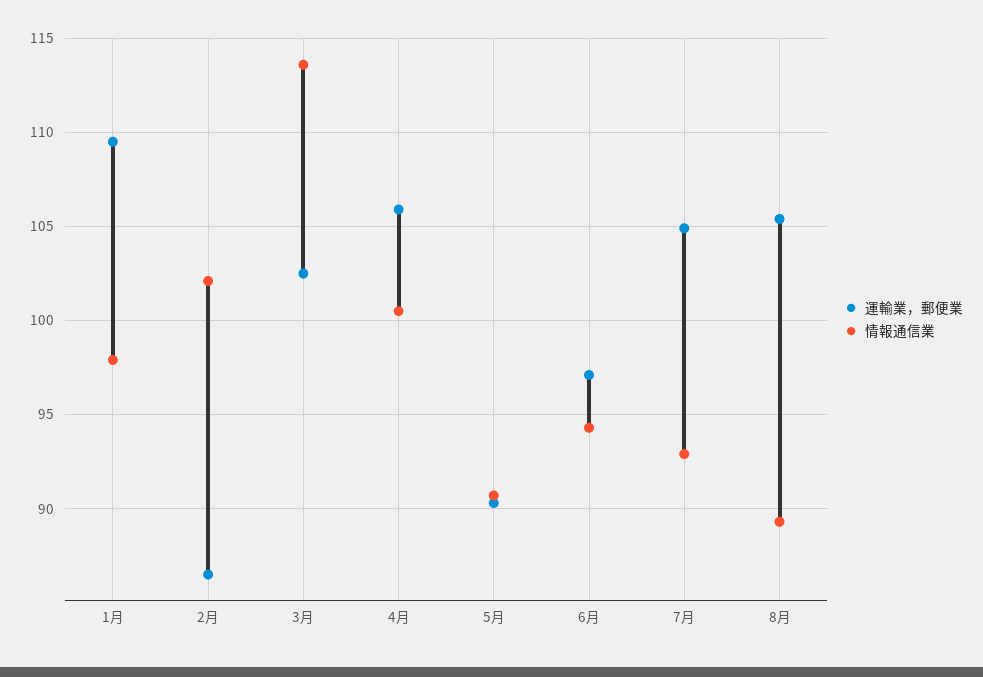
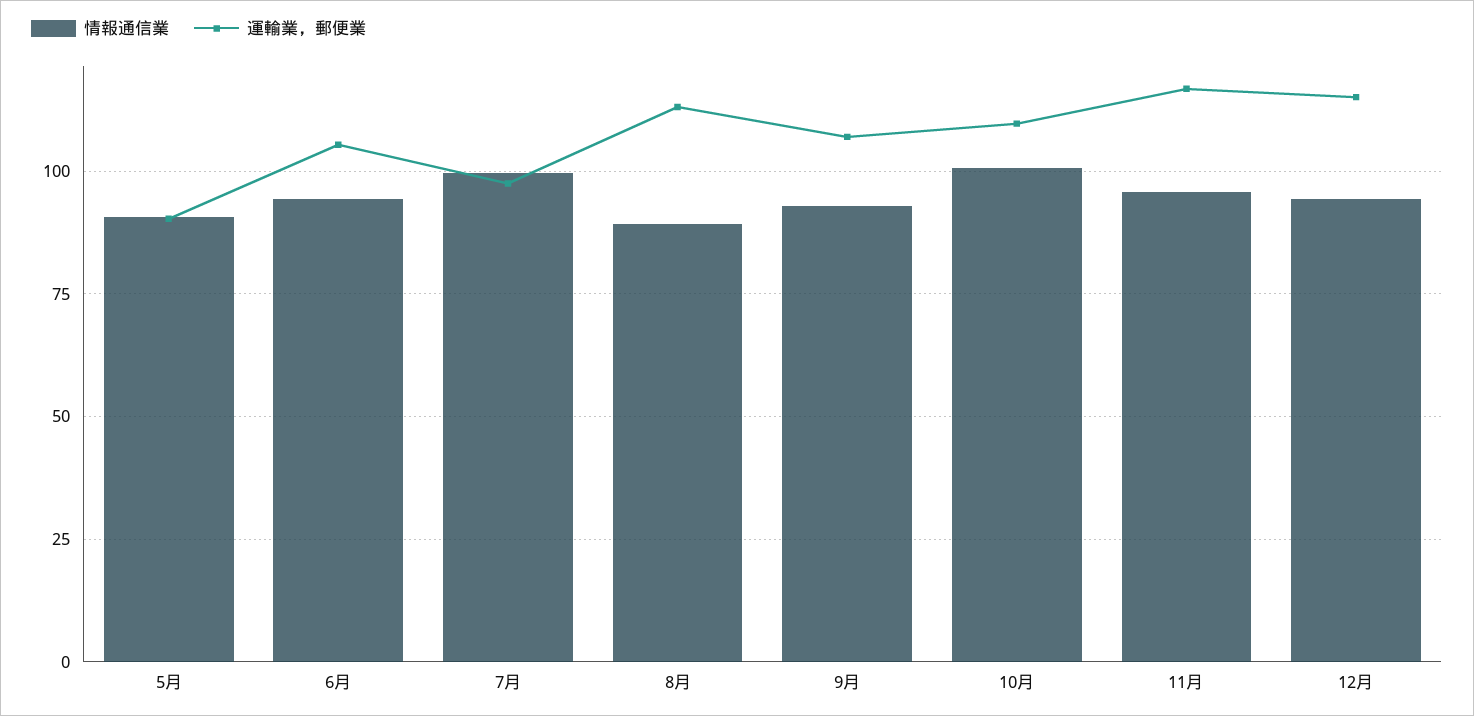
運輸業，郵便業, 1月: 109.5 -> none
情報通信業, 1月: 98 -> none
運輸業，郵便業, 2月: 86.5 -> none
情報通信業, 2月: 102 -> none
運輸業，郵便業, 3月: 102.5 -> none
情報通信業, 3月: 113.5 -> none
運輸業，郵便業, 4月: 106 -> none
情報通信業, 4月: 100.5 -> none
運輸業，郵便業, 6月: 97 -> 105
運輸業，郵便業, 7月: 105 -> 97.5
情報通信業, 7月: 93 -> 100
運輸業，郵便業, 8月: 105.5 -> 112.5
情報通信業, 9月: none -> 92.5
運輸業，郵便業, 9月: none -> 107.5
情報通信業, 10月: none -> 100
運輸業，郵便業, 10月: none -> 110
情報通信業, 11月: none -> 95
運輸業，郵便業, 11月: none -> 117.5
情報通信業, 12月: none -> 95
運輸業，郵便業, 12月: none -> 115

